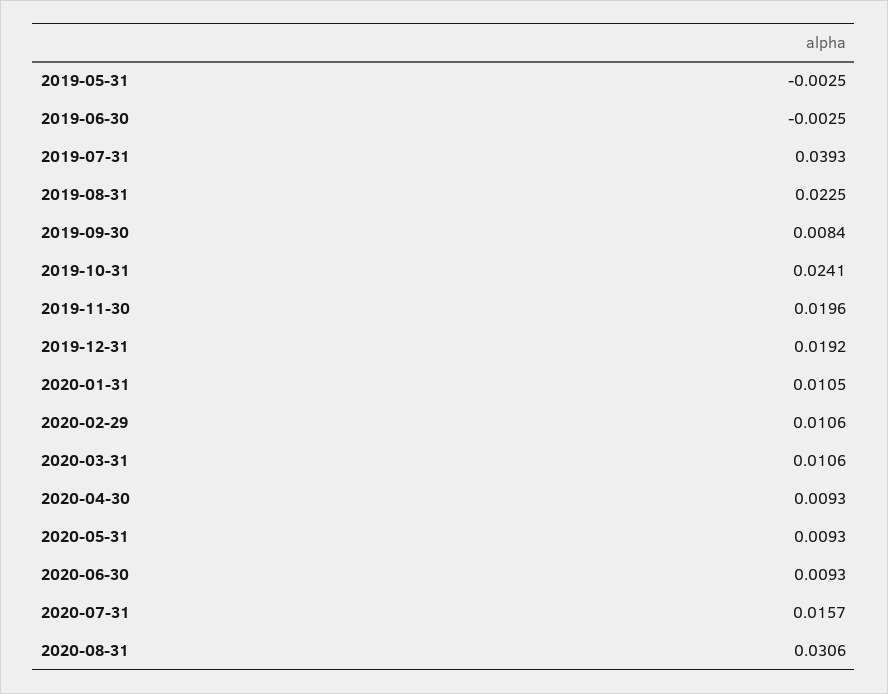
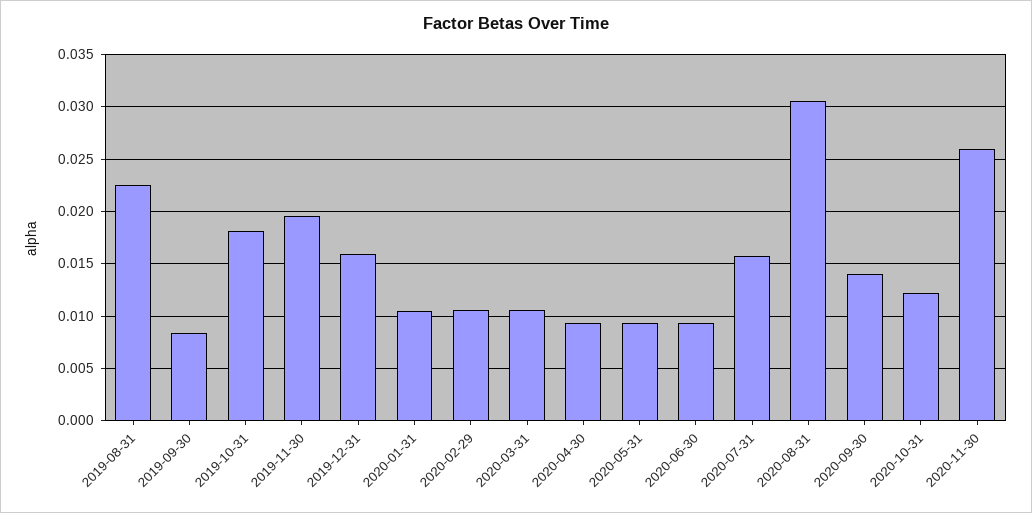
2019-05-31: -0.0025 -> none
2019-06-30: -0.0025 -> none
2019-07-31: 0.0393 -> none
2019-10-31: 0.0241 -> 0.018
2019-12-31: 0.0192 -> 0.016
2020-09-30: none -> 0.014
2020-10-31: none -> 0.012
2020-11-30: none -> 0.026

